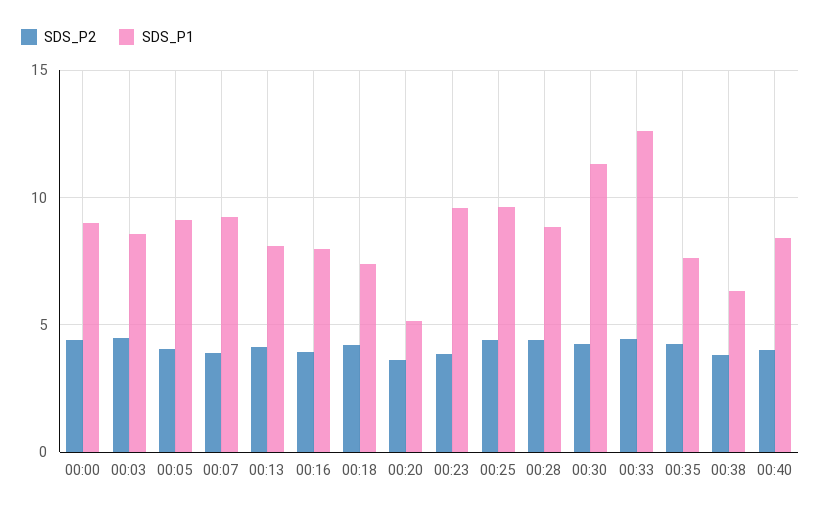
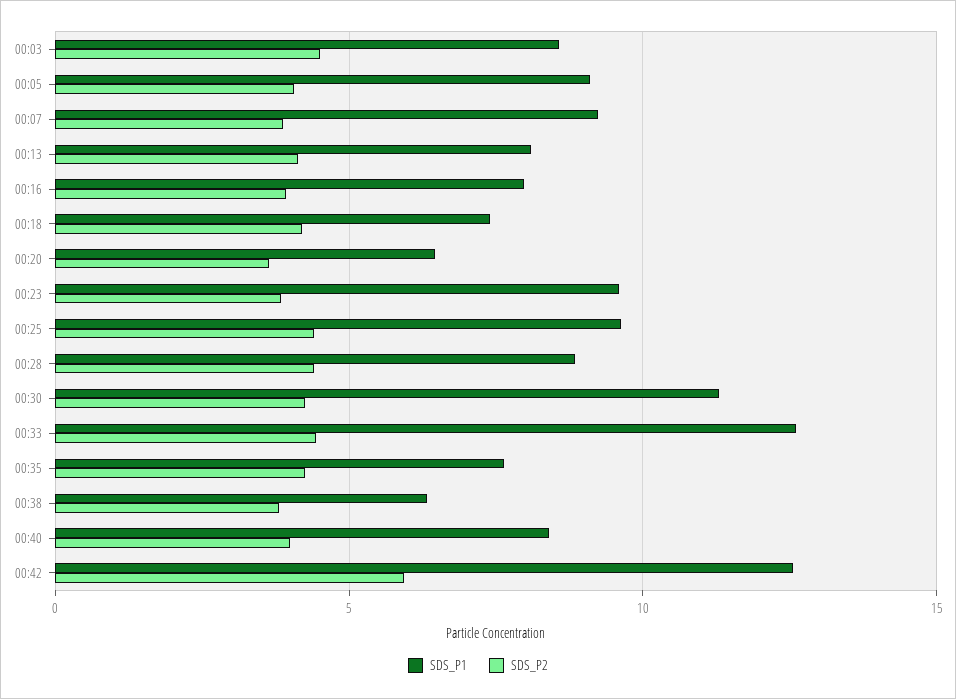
SDS_P2, 00:00: 4.5 -> none
SDS_P1, 00:00: 9 -> none
SDS_P1, 00:20: 5 -> 6.5
SDS_P1, 00:42: none -> 12.5
SDS_P2, 00:42: none -> 6

